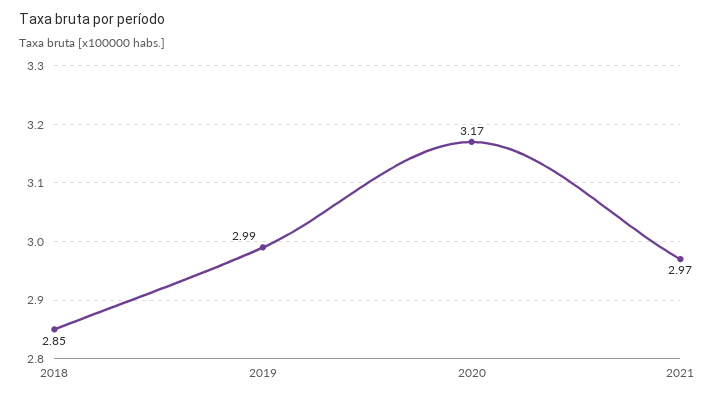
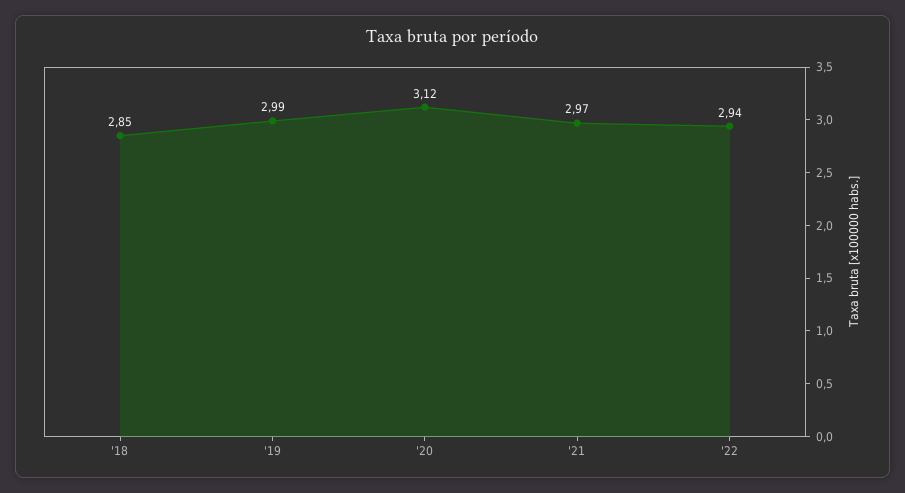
2020: 3.17 -> 3.12
'22: none -> 2.94

